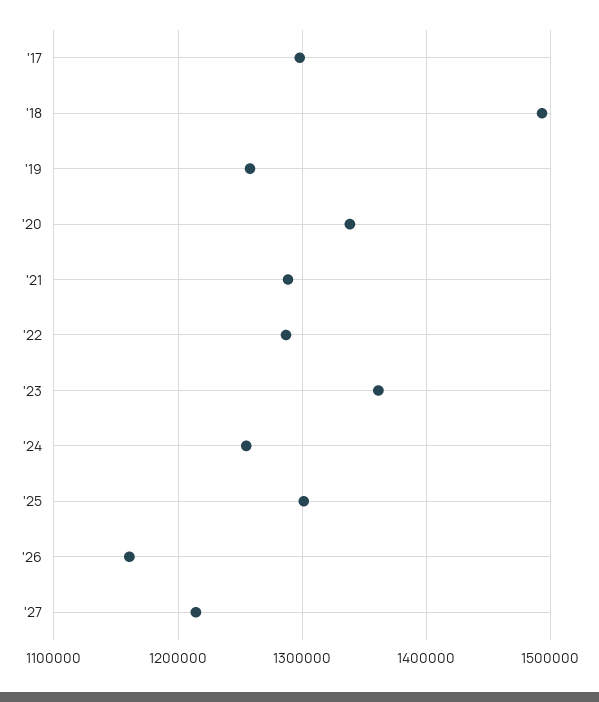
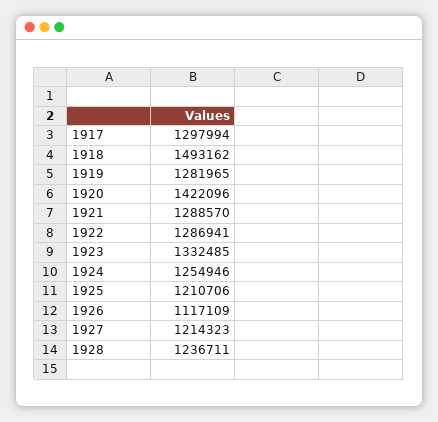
'19: 1260000 -> 1281965
'20: 1340000 -> 1422096
'23: 1360000 -> 1332485
'25: 1300000 -> 1210706
'26: 1160000 -> 1117109
1928: none -> 1236711

